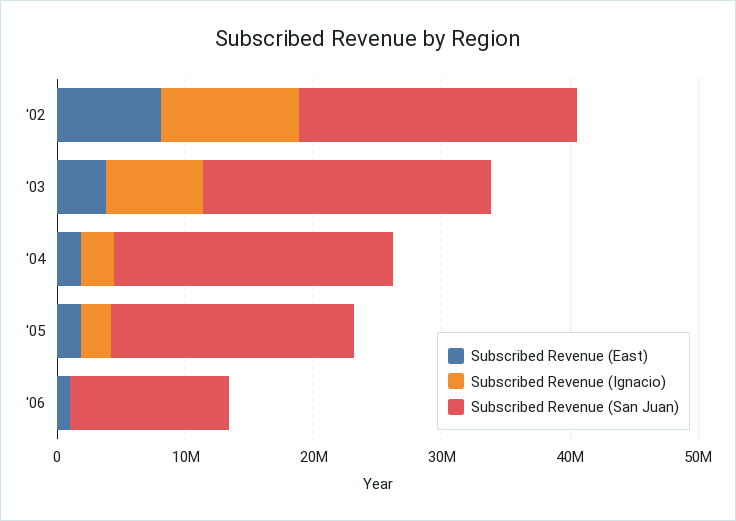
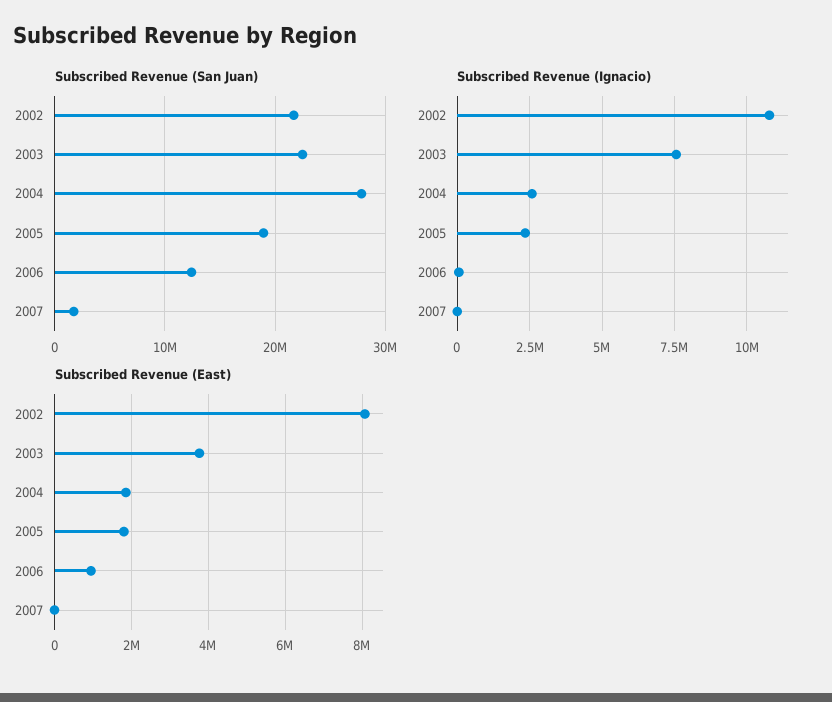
Subscribed Revenue (San Juan), '04: 22000000 -> 28000000
Subscribed Revenue (San Juan), 2007: none -> 2000000
Subscribed Revenue (Ignacio), 2007: none -> 0
Subscribed Revenue (East), 2007: none -> 0

